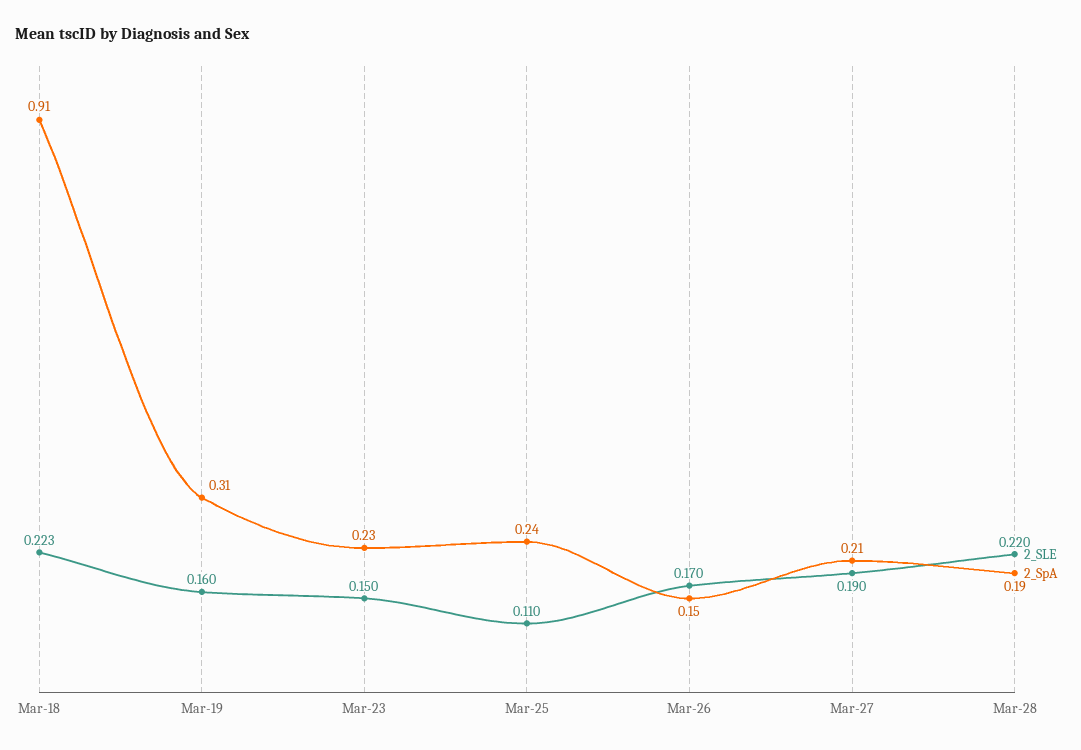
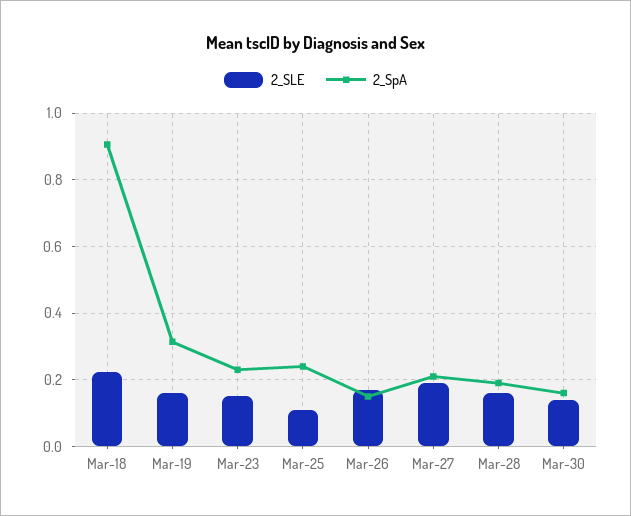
2_SLE, Mar-28: 0.22 -> 0.16
2_SLE, Mar-30: none -> 0.14
2_SpA, Mar-30: none -> 0.16

